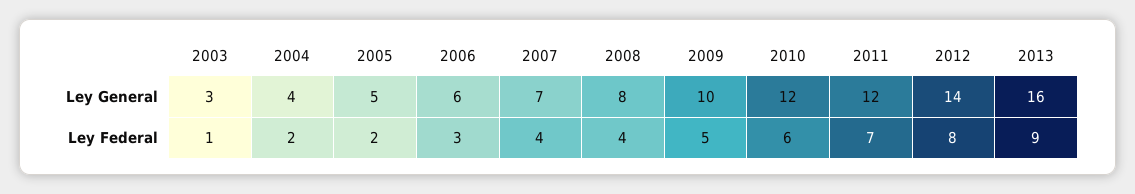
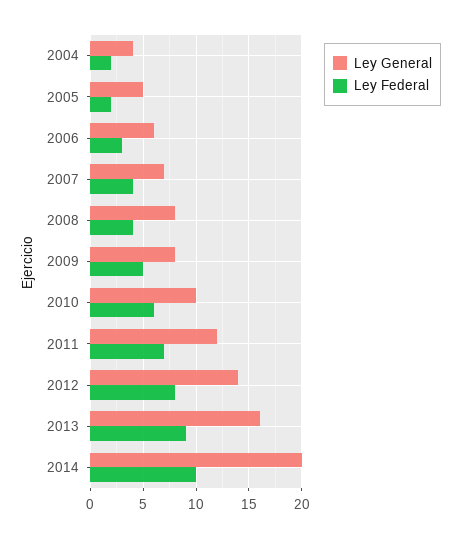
Ley General, 2003: 3 -> none
Ley General, 2009: 10 -> 8
Ley General, 2010: 12 -> 10
Ley Federal, 2003: 1 -> none
Ley General, 2014: none -> 20
Ley Federal, 2014: none -> 10

